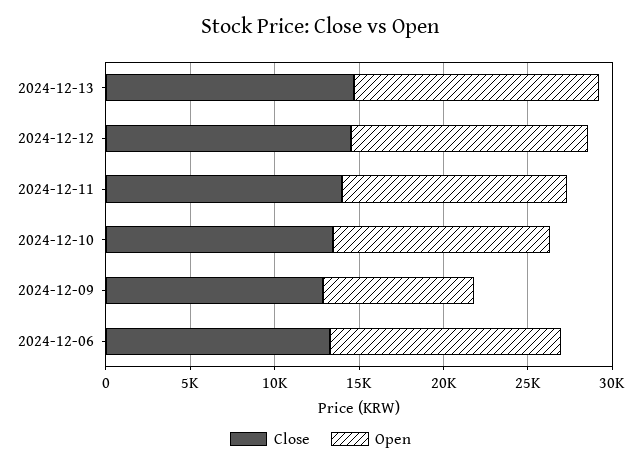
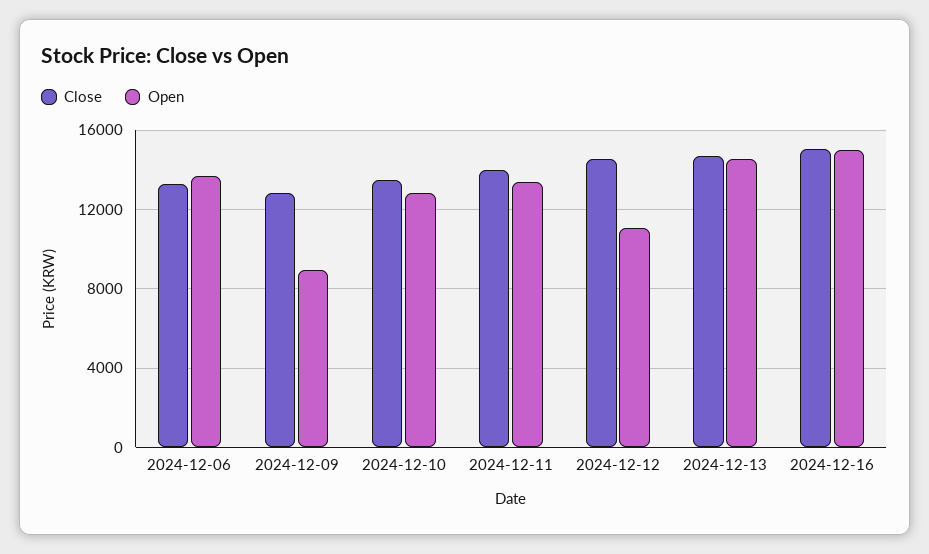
Open, 2024-12-12: 14000 -> 11000
Close, 2024-12-16: none -> 15000
Open, 2024-12-16: none -> 15000

